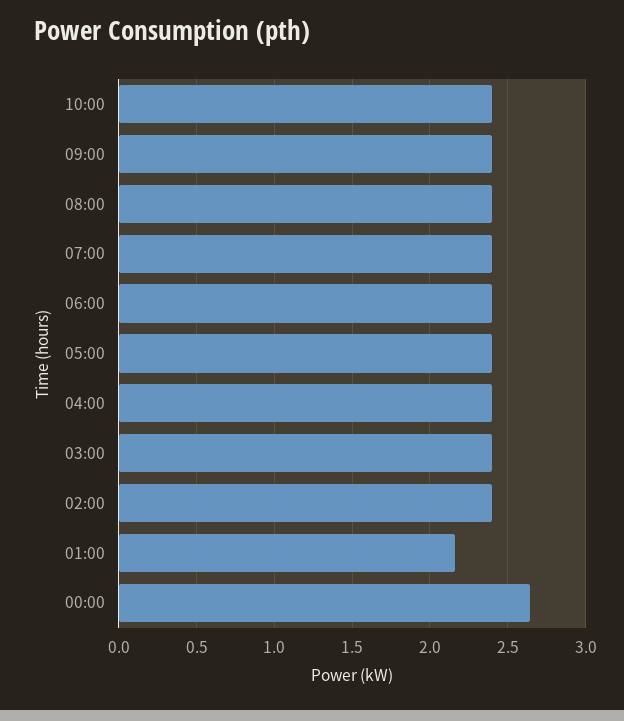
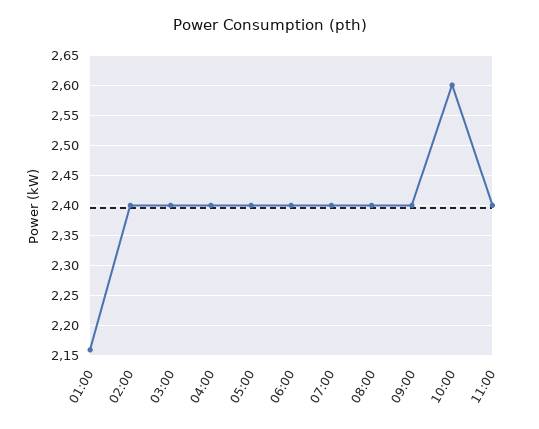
10:00: 2.4 -> 2.6
00:00: 2.65 -> none
11:00: none -> 2.4

